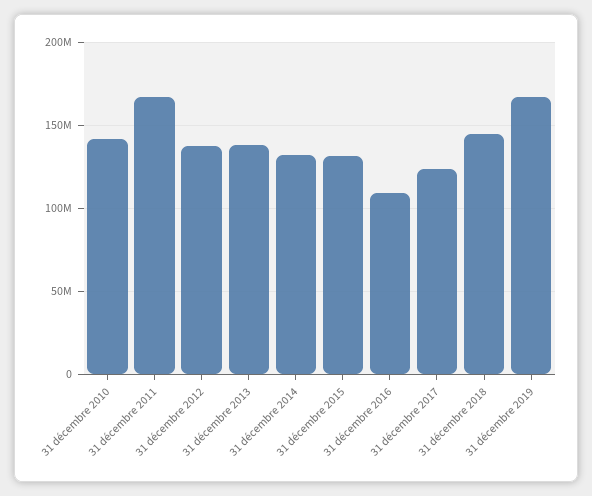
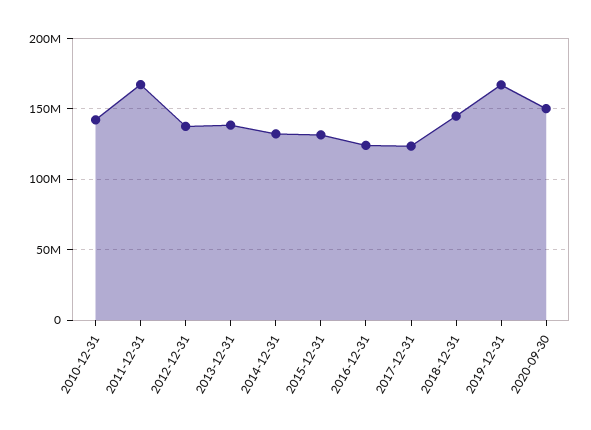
31 décembre 2016: 110000000 -> 125000000
2020-09-30: none -> 150000000

